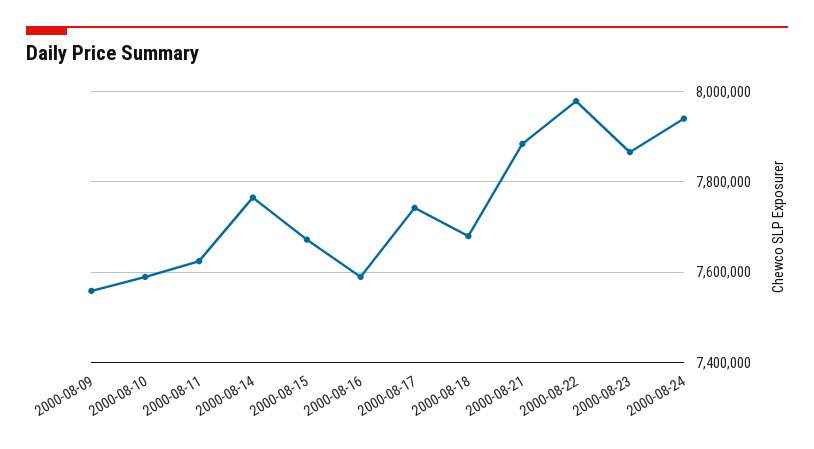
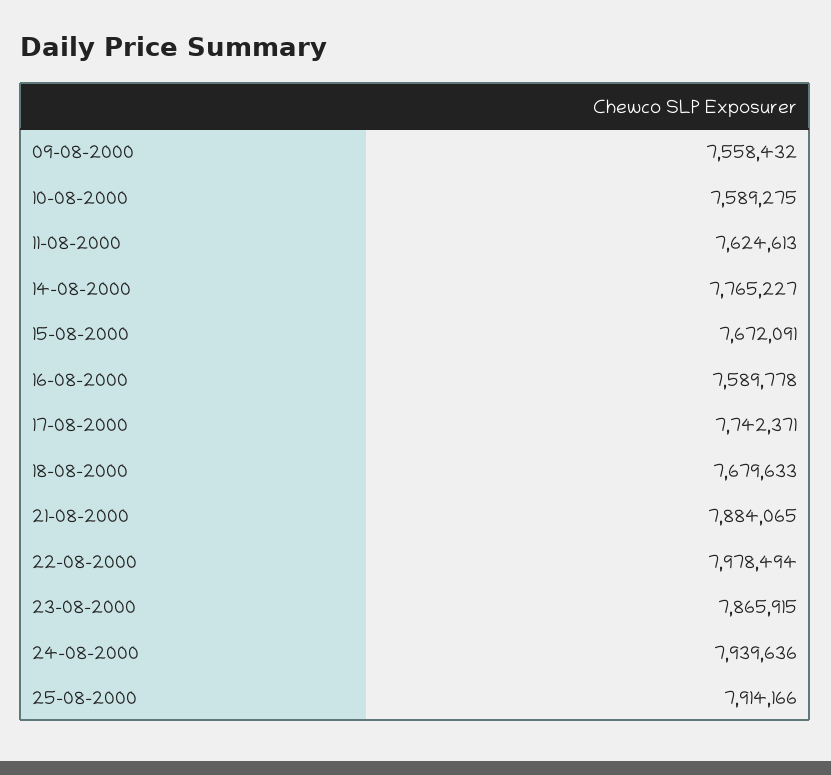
25-08-2000: none -> 7914166

